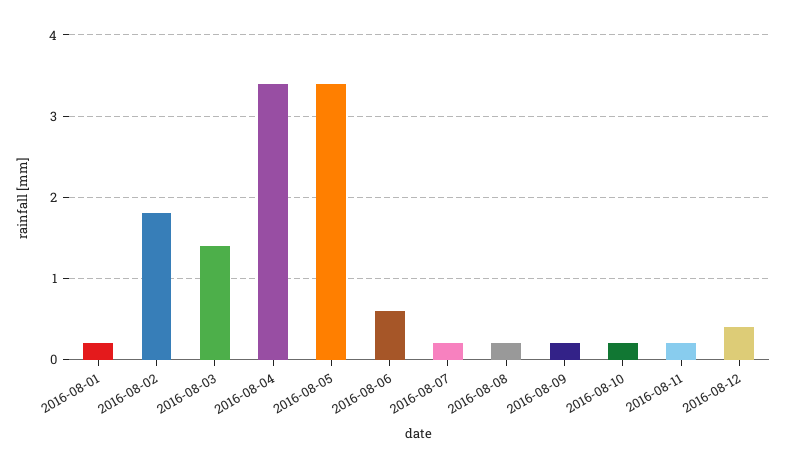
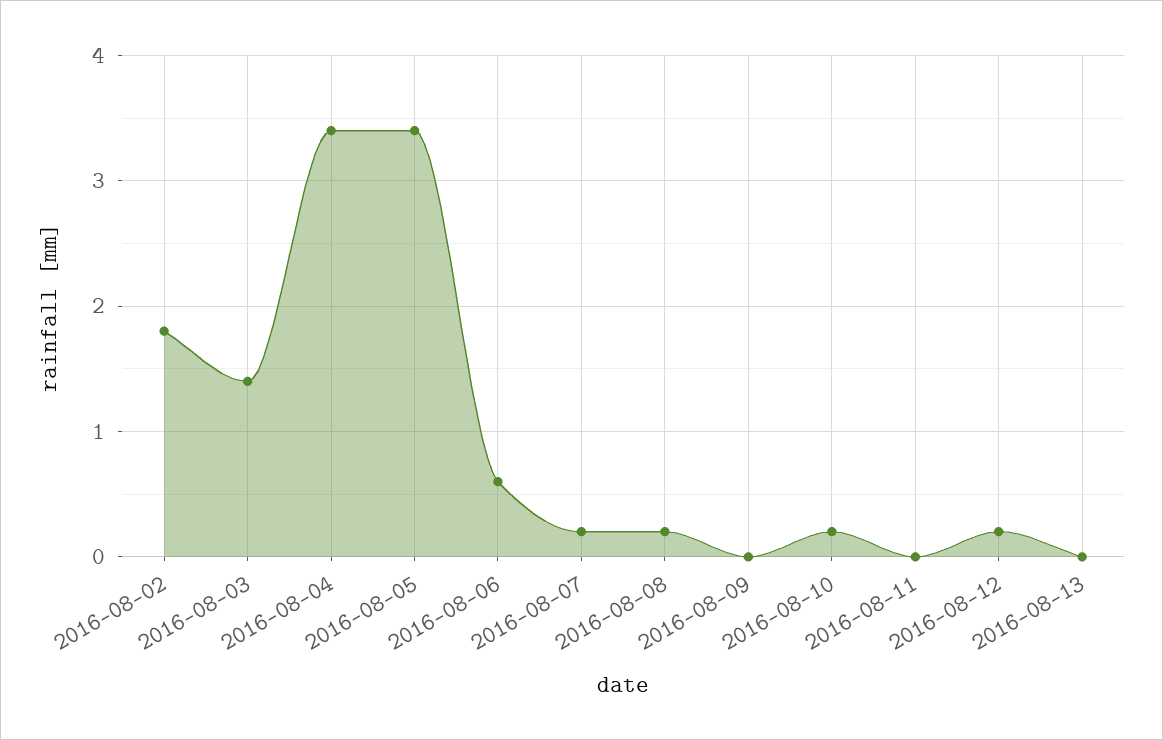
2016-08-01: 0.2 -> none
2016-08-09: 0.2 -> 0
2016-08-11: 0.2 -> 0
2016-08-12: 0.4 -> 0.2
2016-08-13: none -> 0

